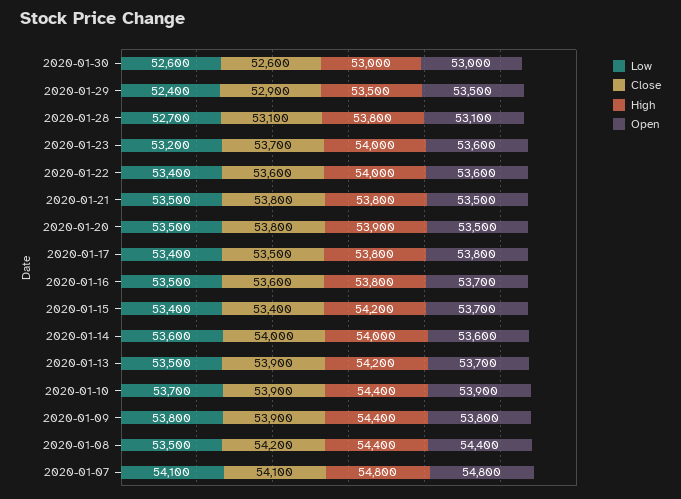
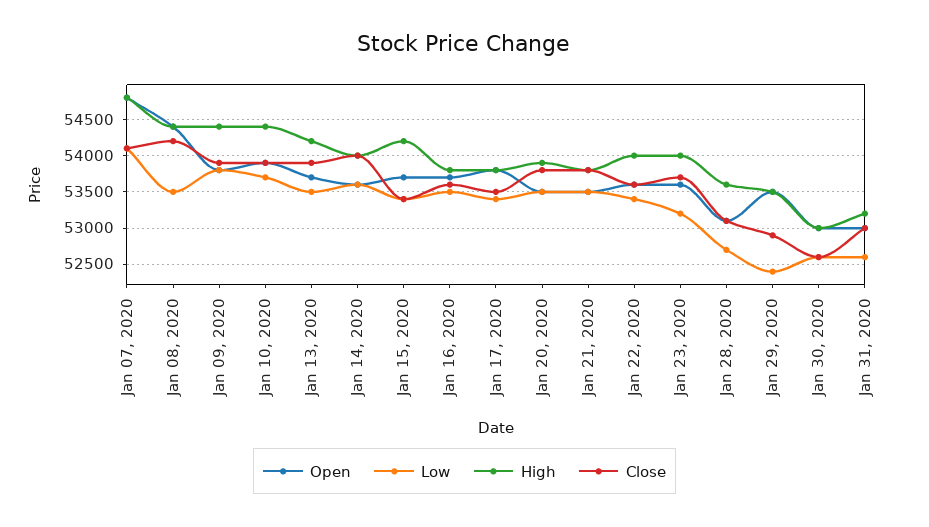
High, 2020-01-28: 53800 -> 53600
Open, Jan 31, 2020: none -> 53000
Low, Jan 31, 2020: none -> 52600
High, Jan 31, 2020: none -> 53200
Close, Jan 31, 2020: none -> 53000

